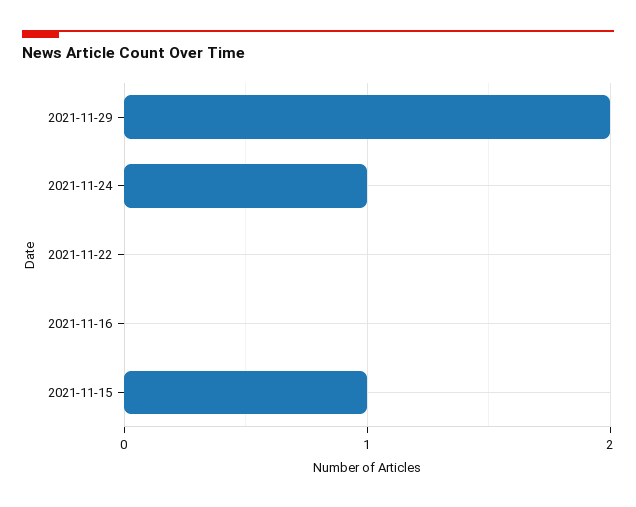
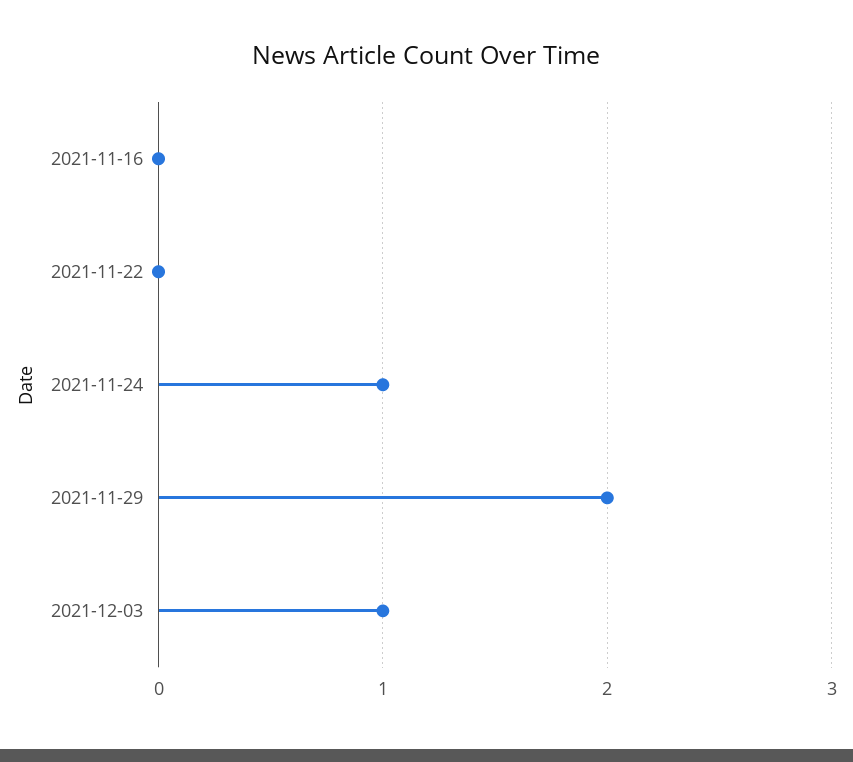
2021-11-15: 1 -> none
2021-12-03: none -> 1

